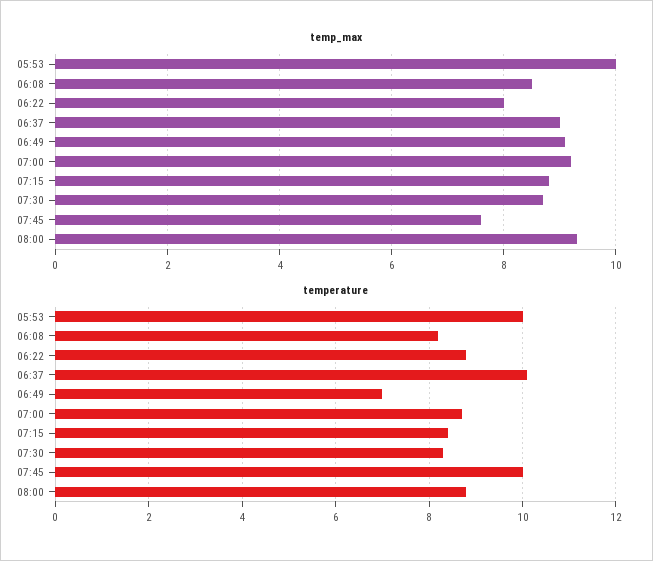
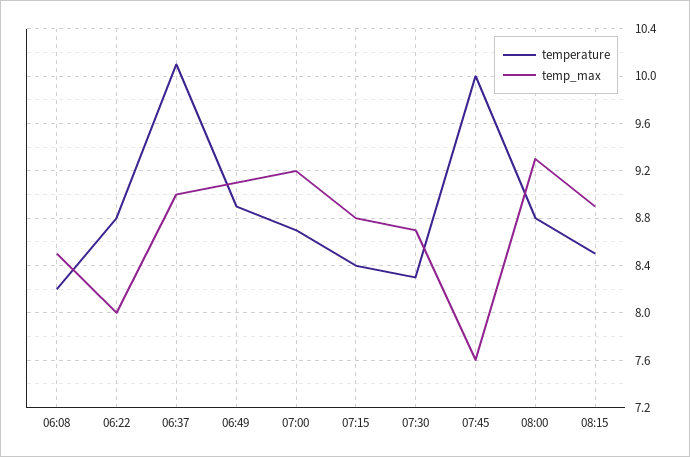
temp_max, 05:53: 10 -> none
temperature, 05:53: 10 -> none
temperature, 06:49: 7 -> 8.9
temperature, 08:15: none -> 8.5
temp_max, 08:15: none -> 8.9

